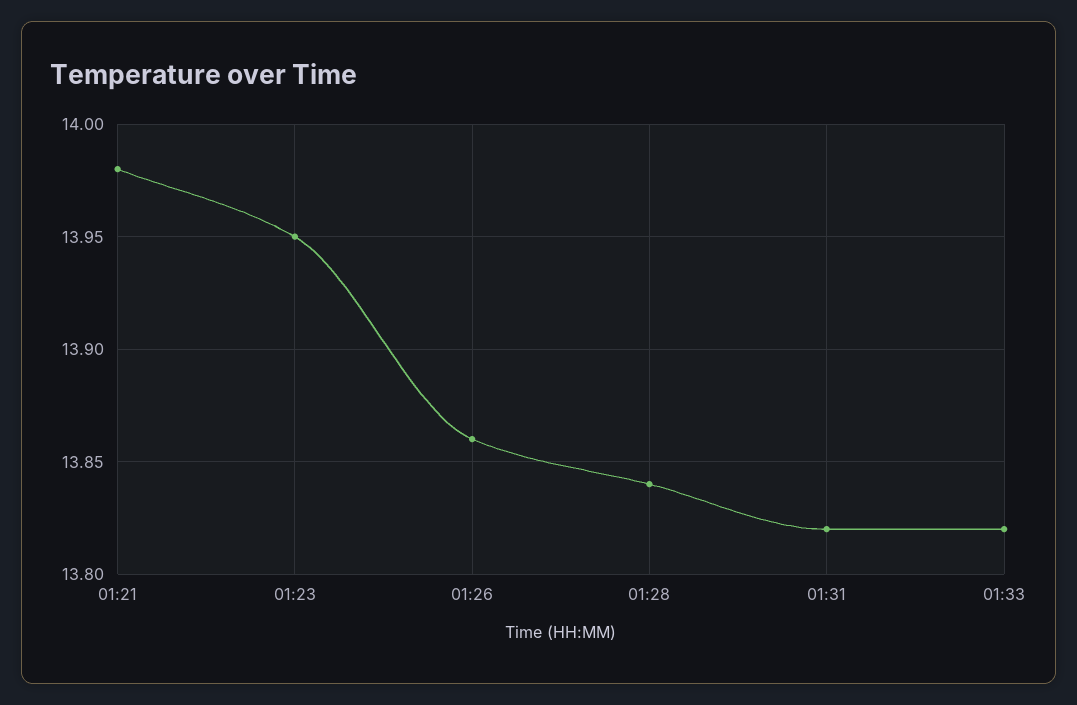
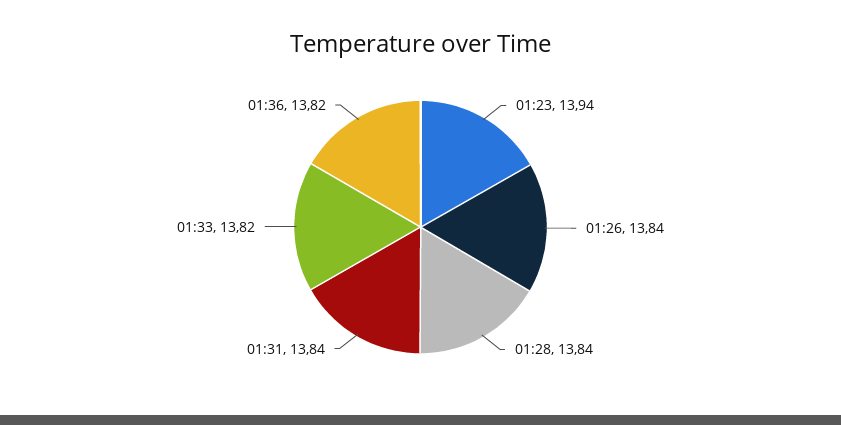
01:21: 13.98 -> none
01:23: 13.95 -> 13.94
01:26: 13.86 -> 13.84
01:31: 13.82 -> 13.84
01:36: none -> 13.82

